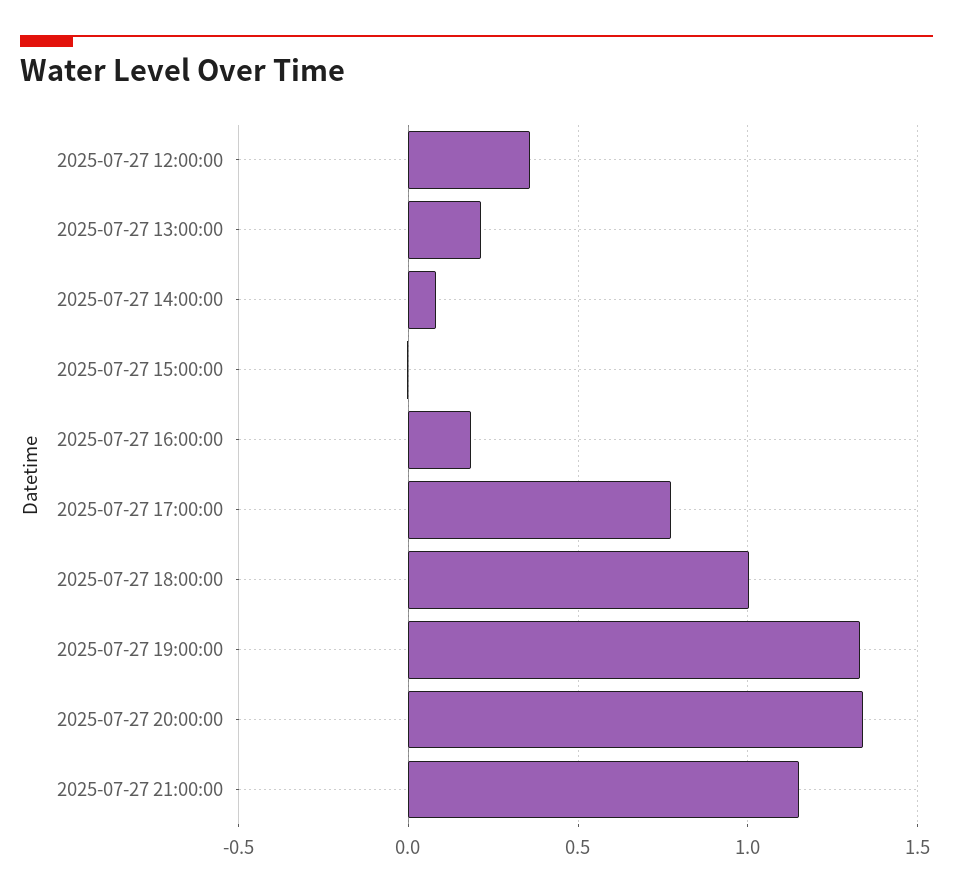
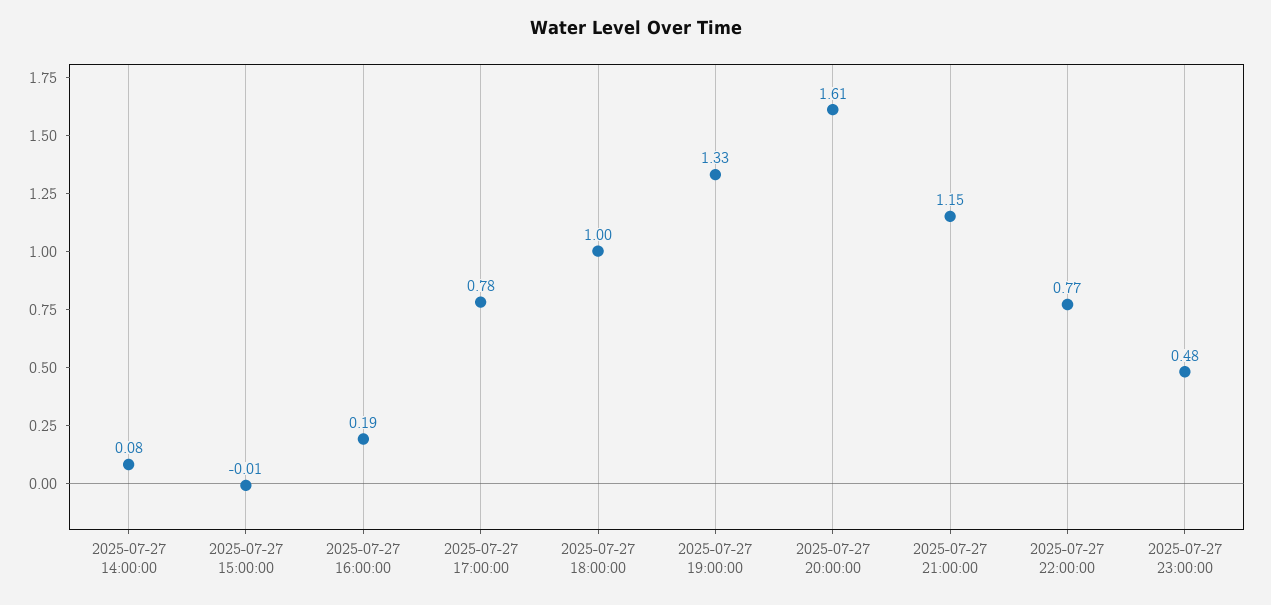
2025-07-27 12:00:00: 0.35 -> none
2025-07-27 13:00:00: 0.2 -> none
2025-07-27 20:00:00: 1.35 -> 1.61
2025-07-27 22:00:00: none -> 0.77
2025-07-27 23:00:00: none -> 0.48

